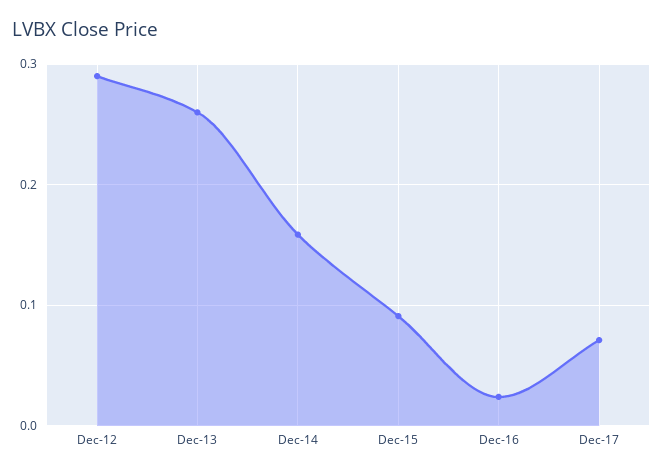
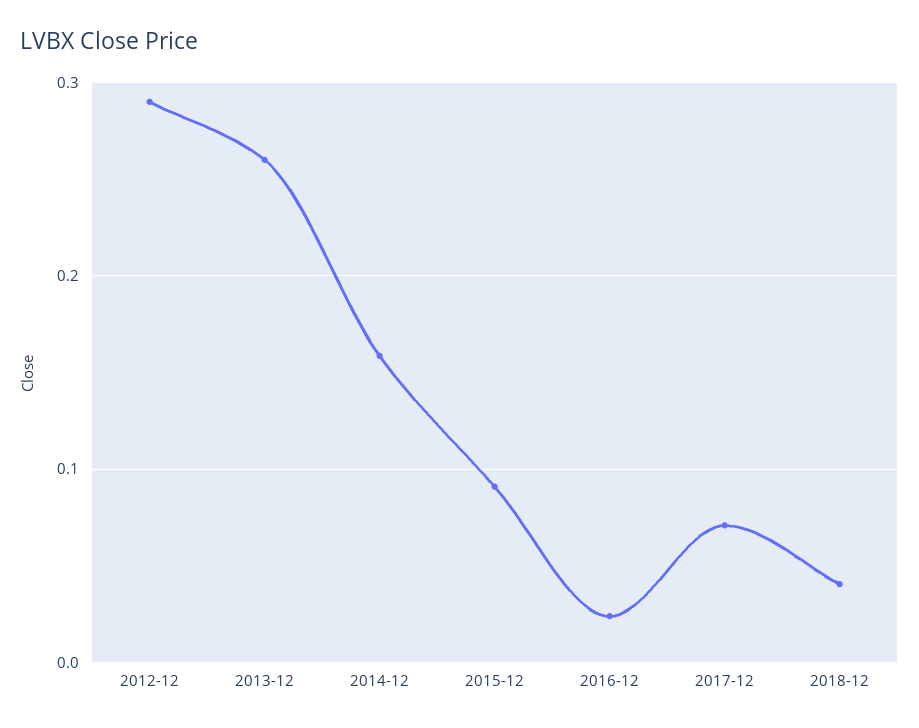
2018-12: none -> 0.04

